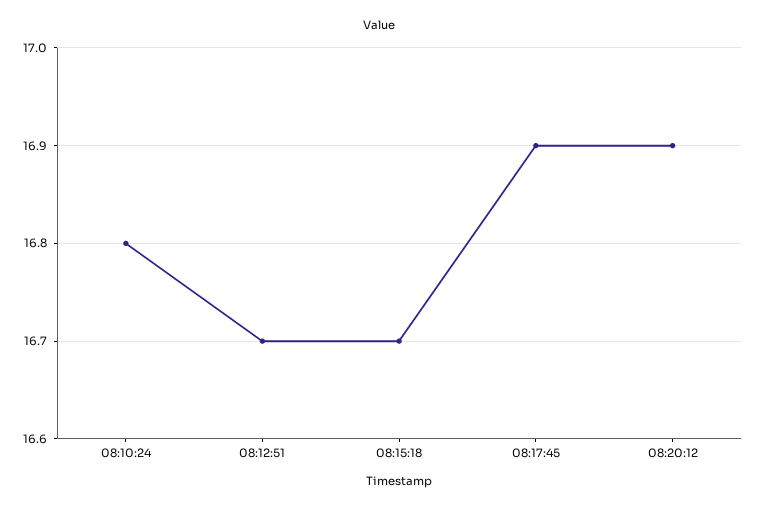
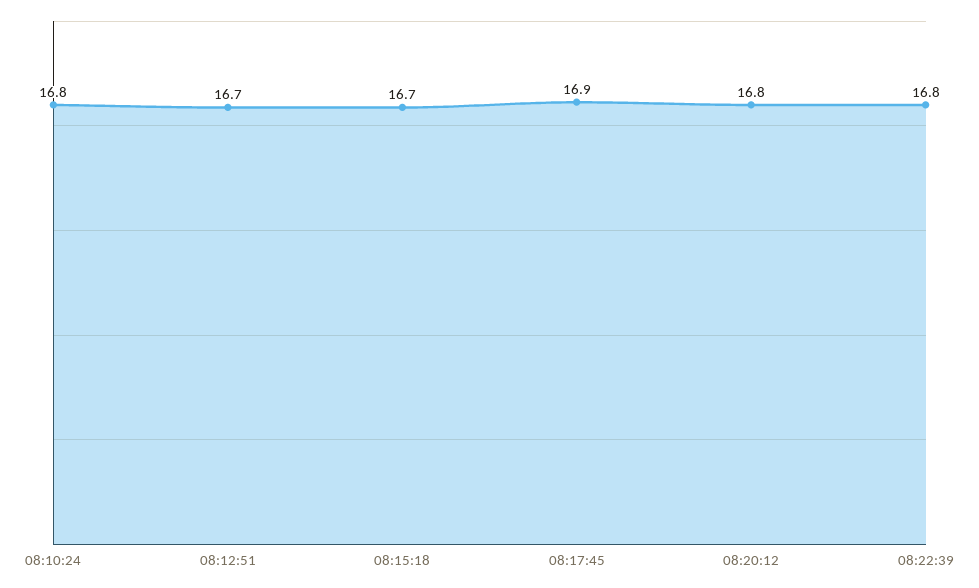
08:20:12: 16.9 -> 16.8
08:22:39: none -> 16.8

